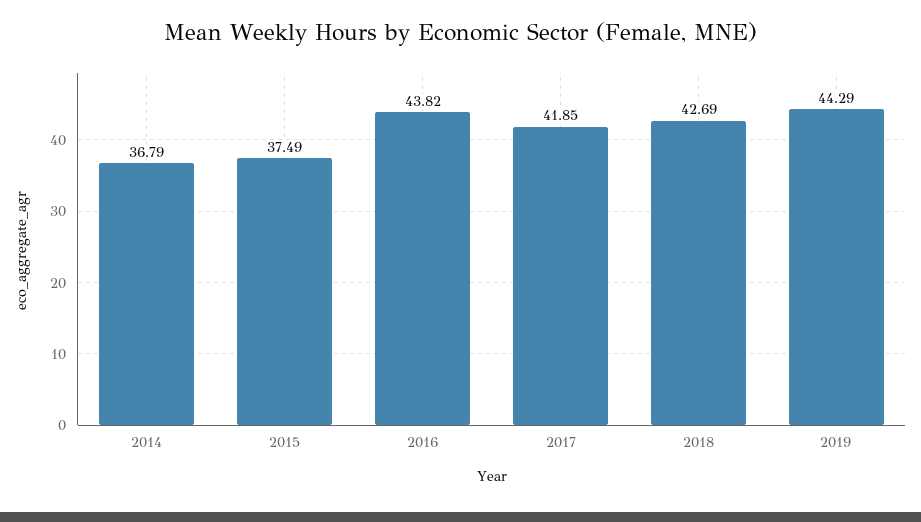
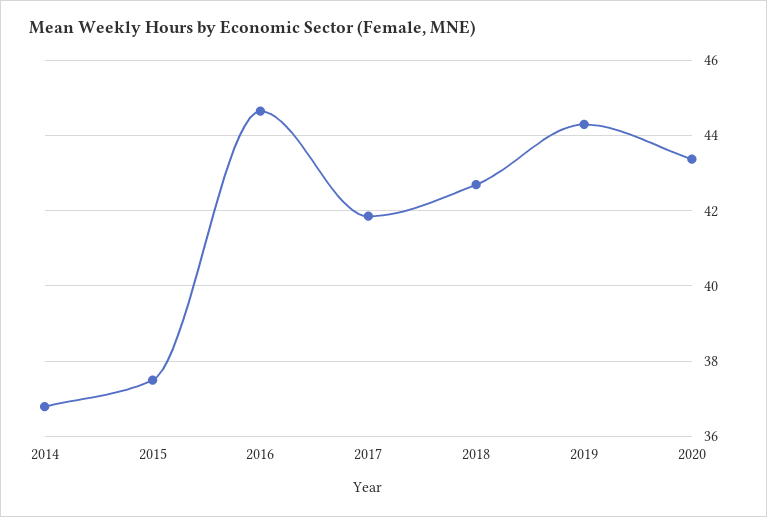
2016: 43.82 -> 44.6
2020: none -> 43.4

